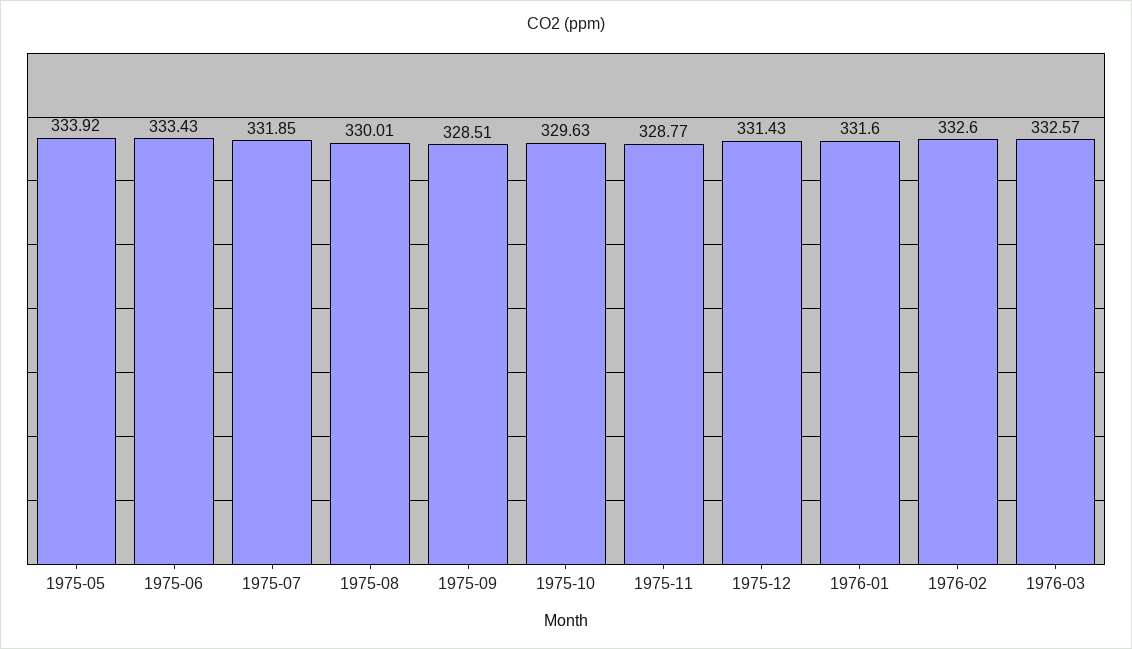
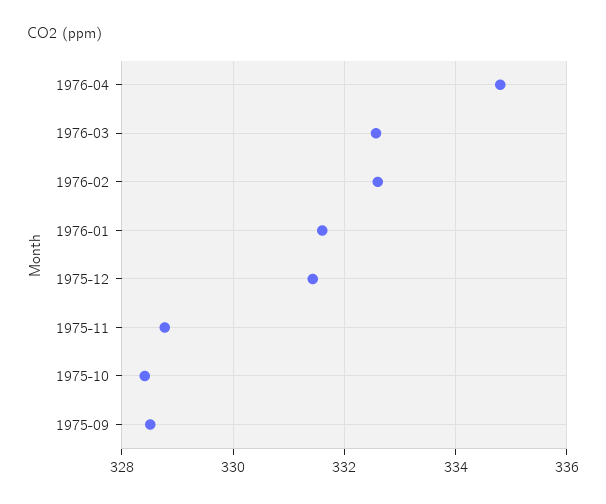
1975-05: 333.92 -> none
1975-06: 333.43 -> none
1975-07: 331.85 -> none
1975-08: 330.01 -> none
1975-10: 329.63 -> 328.4
1976-04: none -> 334.8

